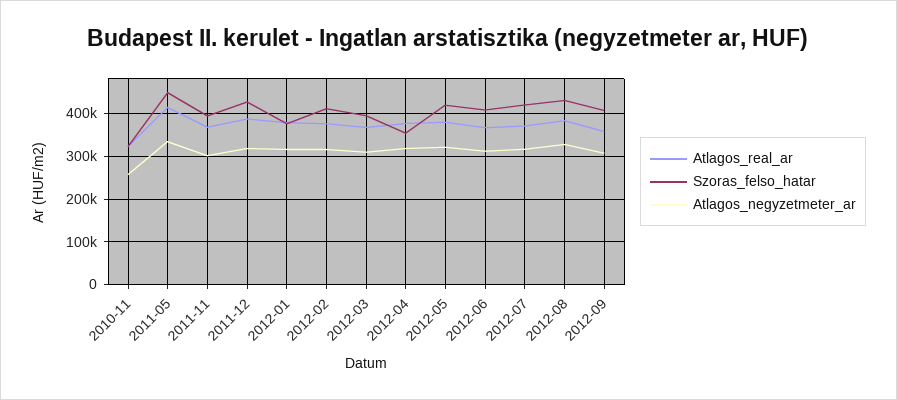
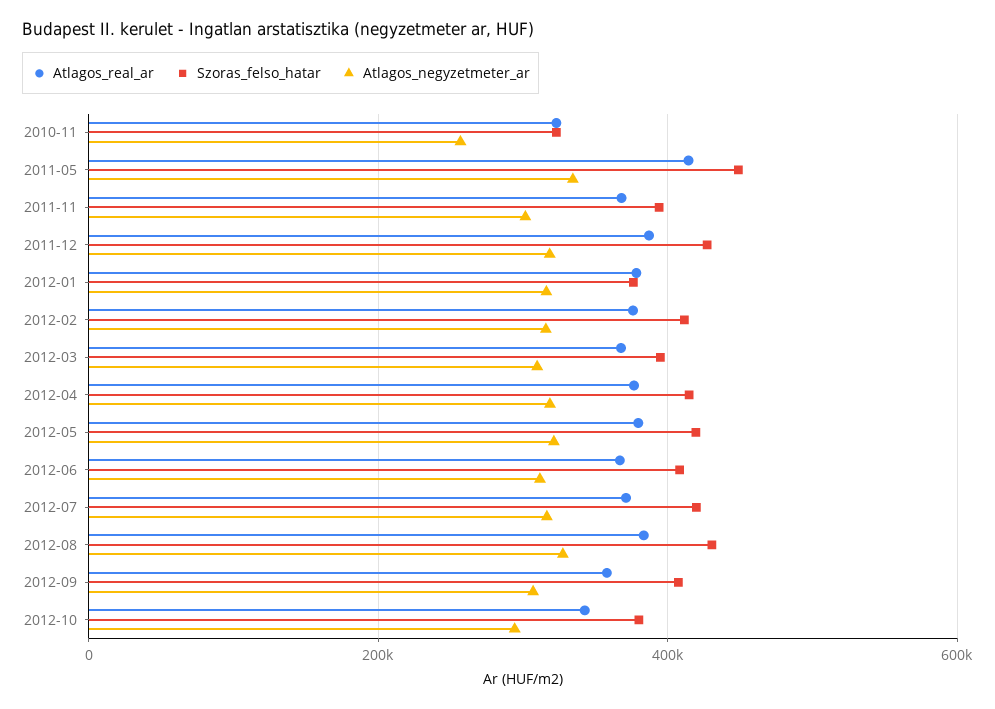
Szoras_felso_hatar, 2012-04: 360000 -> 420000
Atlagos_real_ar, 2012-10: none -> 340000
Szoras_felso_hatar, 2012-10: none -> 380000
Atlagos_negyzetmeter_ar, 2012-10: none -> 300000

